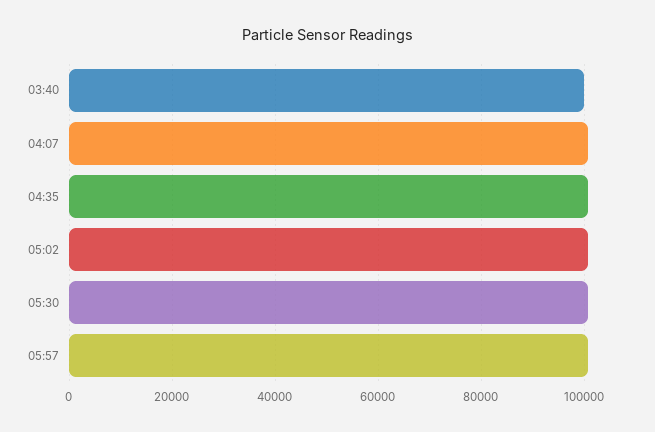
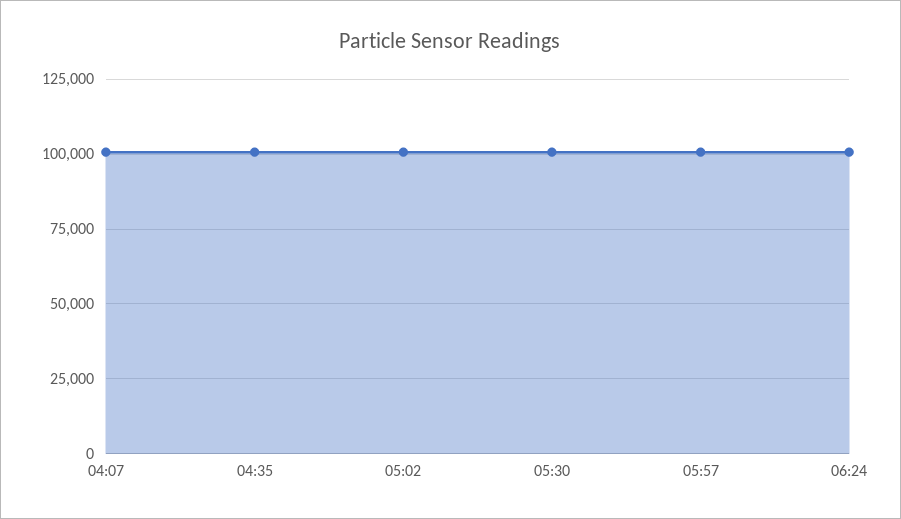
03:40: 100000 -> none
06:24: none -> 100000

